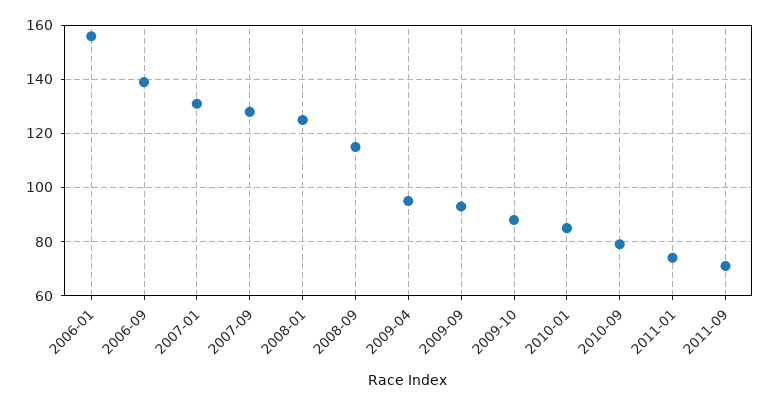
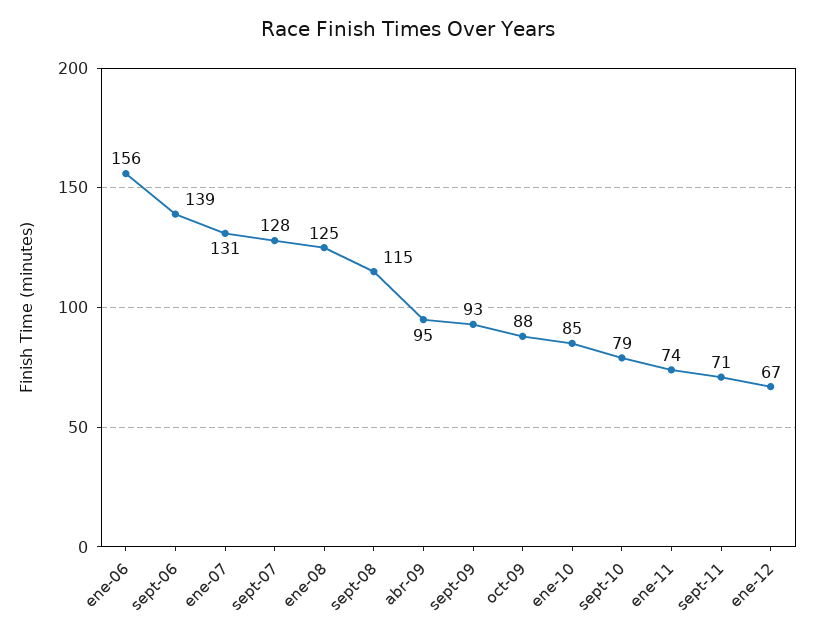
ene-12: none -> 67

